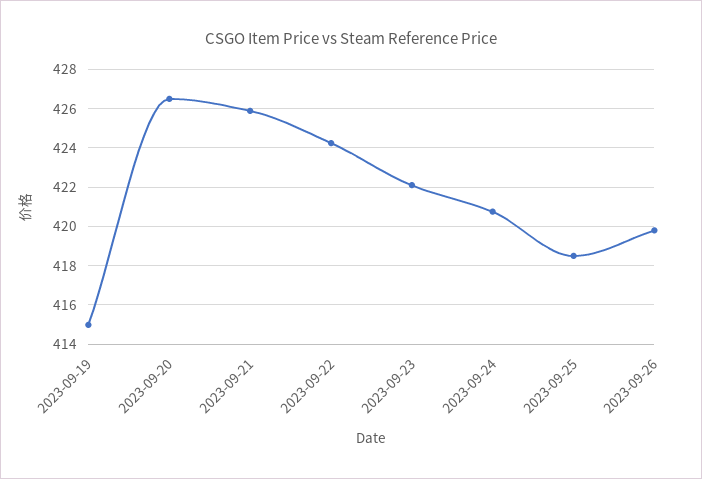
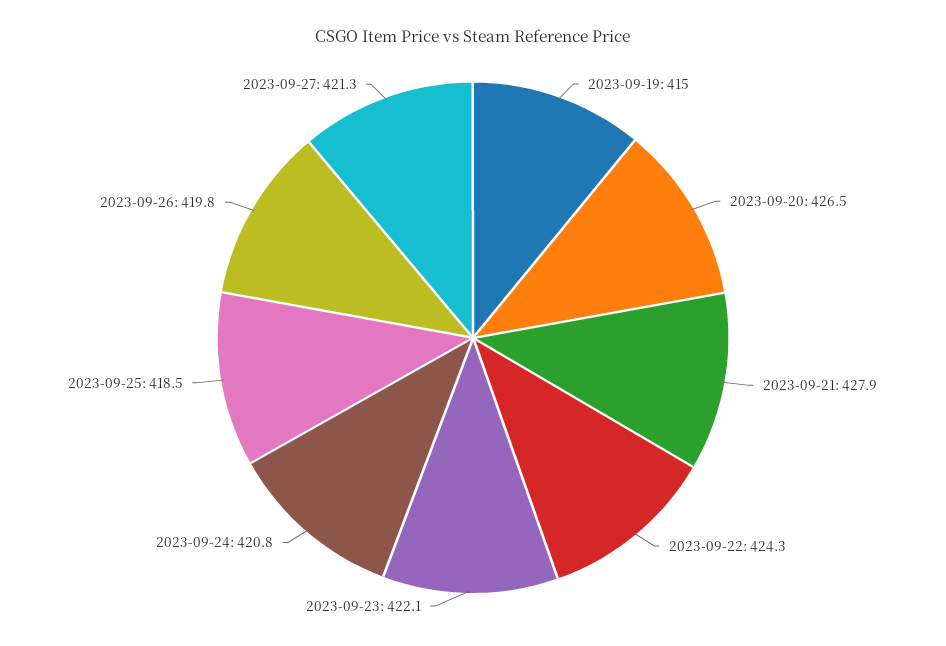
2023-09-21: 426 -> 427.9
2023-09-27: none -> 421.3

